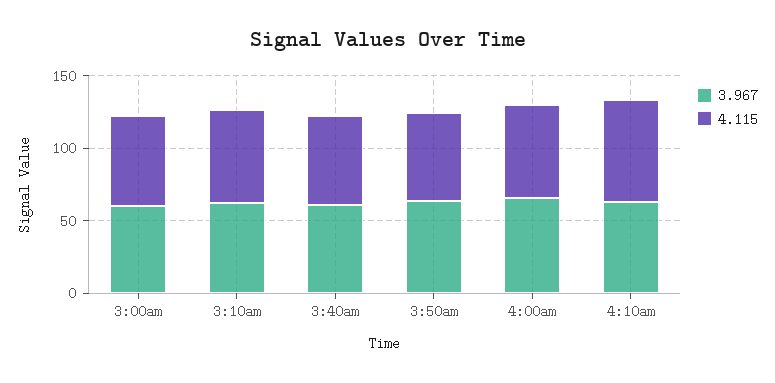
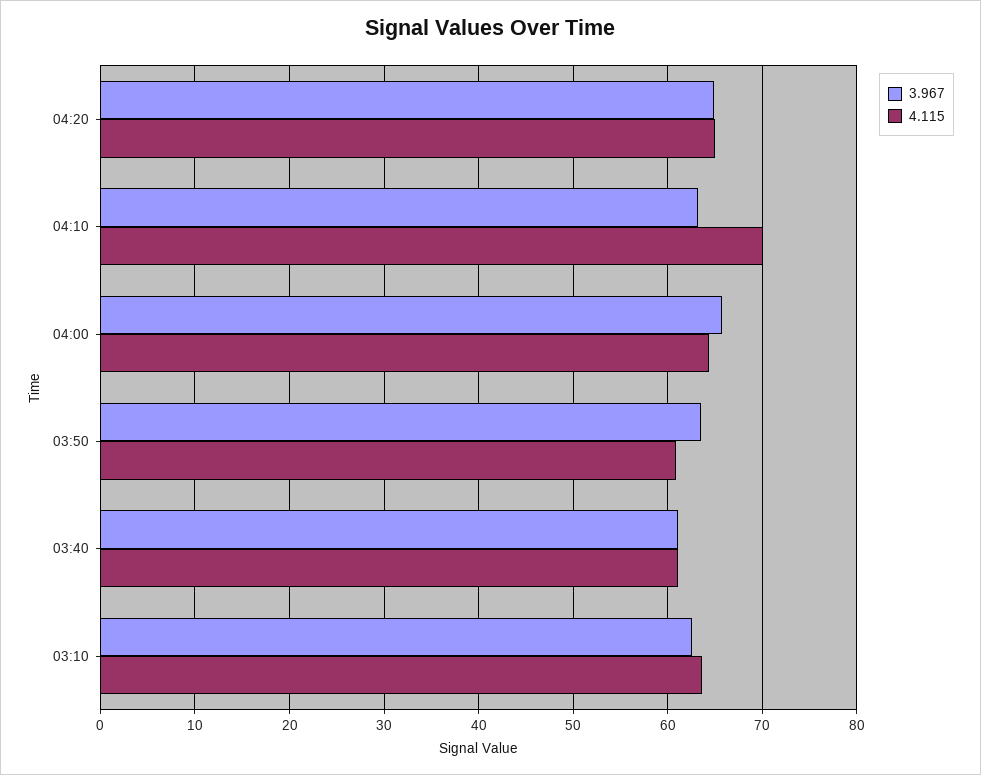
3.967, 3:00am: 60 -> none
4.115, 3:00am: 60 -> none
3.967, 04:20: none -> 65
4.115, 04:20: none -> 65

